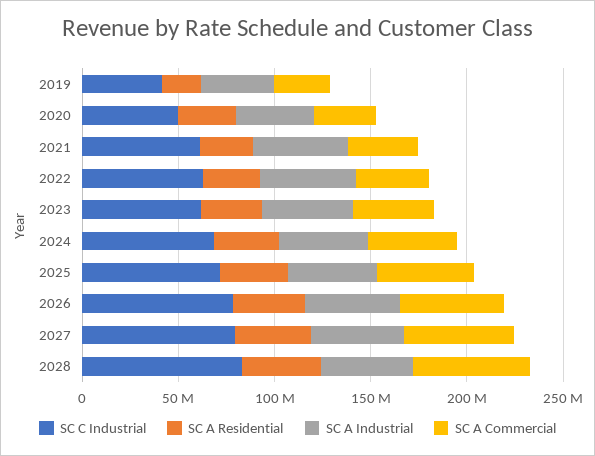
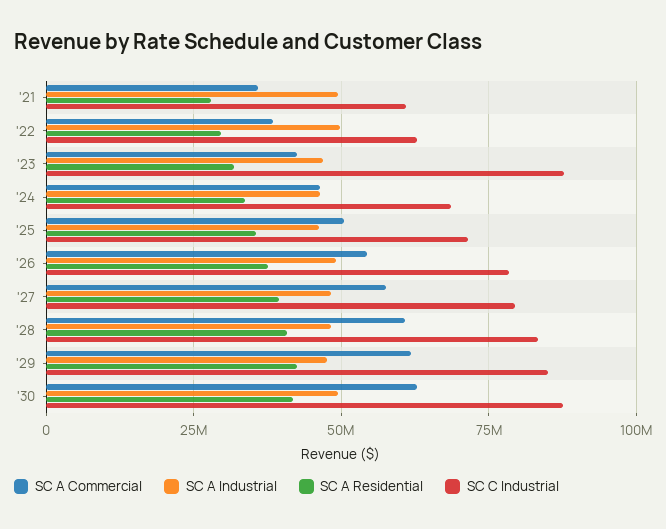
SC C Industrial, 2019: 40000000 -> none
SC A Residential, 2019: 20000000 -> none
SC A Industrial, 2019: 40000000 -> none
SC A Commercial, 2019: 30000000 -> none
SC C Industrial, 2020: 50000000 -> none
SC A Residential, 2020: 30000000 -> none
SC A Industrial, 2020: 40000000 -> none
SC A Commercial, 2020: 30000000 -> none
SC C Industrial, 2023: 60000000 -> 87500000
SC A Commercial, '29: none -> 62500000
SC A Industrial, '29: none -> 47500000
SC A Residential, '29: none -> 42500000
SC C Industrial, '29: none -> 85000000
SC A Commercial, '30: none -> 62500000
SC A Industrial, '30: none -> 50000000
SC A Residential, '30: none -> 42500000
SC C Industrial, '30: none -> 87500000

